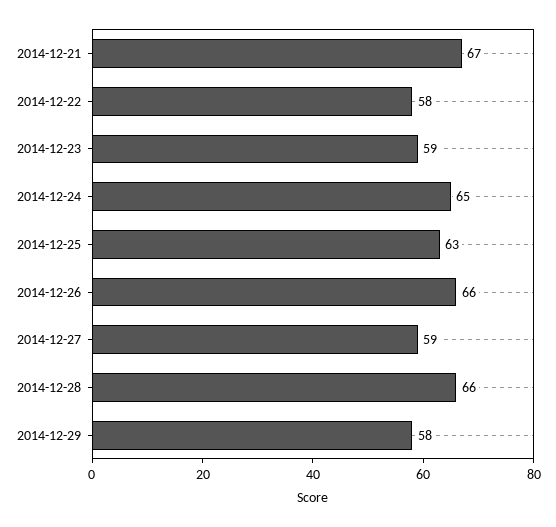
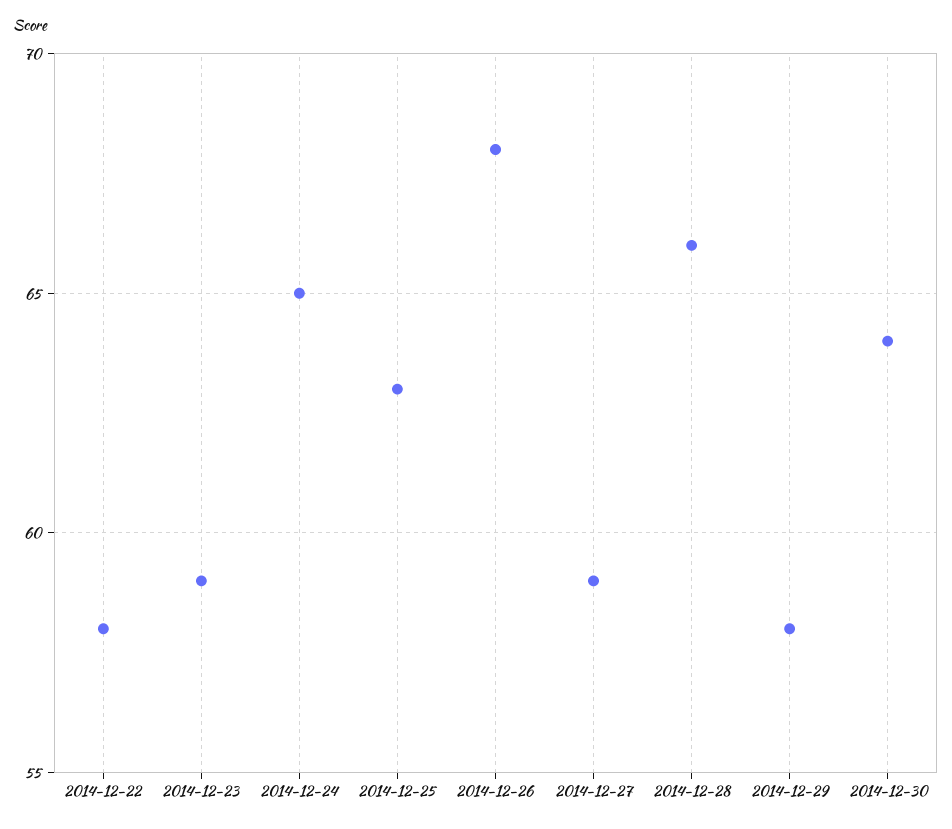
2014-12-21: 67 -> none
2014-12-26: 66 -> 68
2014-12-30: none -> 64

